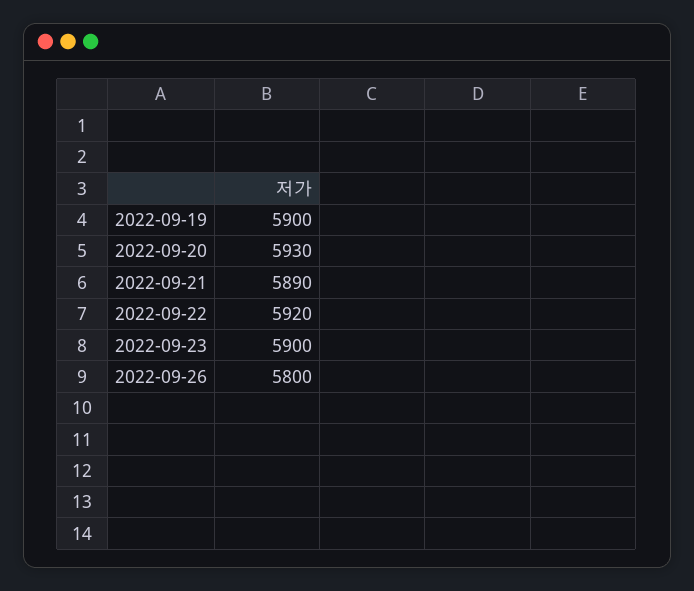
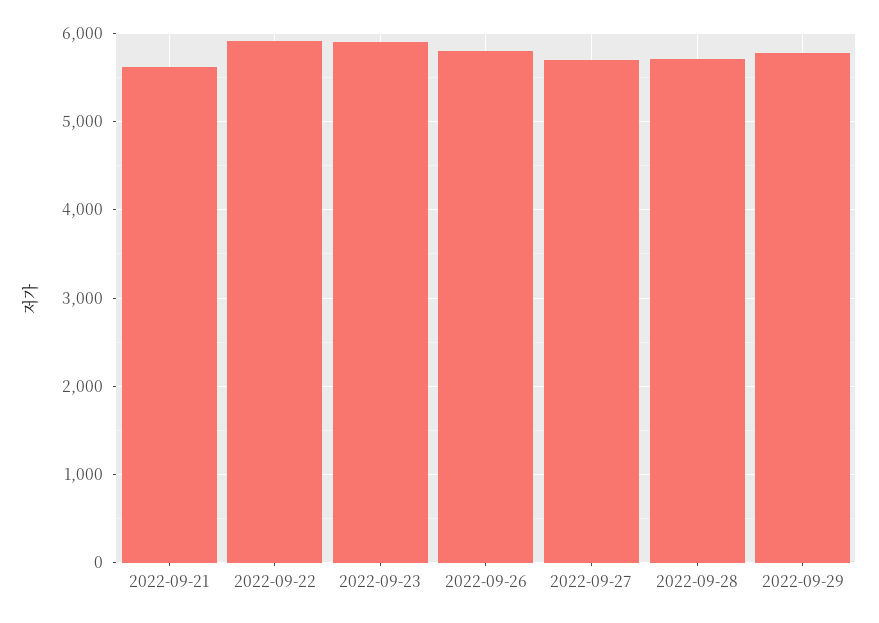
2022-09-19: 5900 -> none
2022-09-20: 5930 -> none
2022-09-21: 5890 -> 5600
2022-09-27: none -> 5700
2022-09-28: none -> 5700
2022-09-29: none -> 5800

